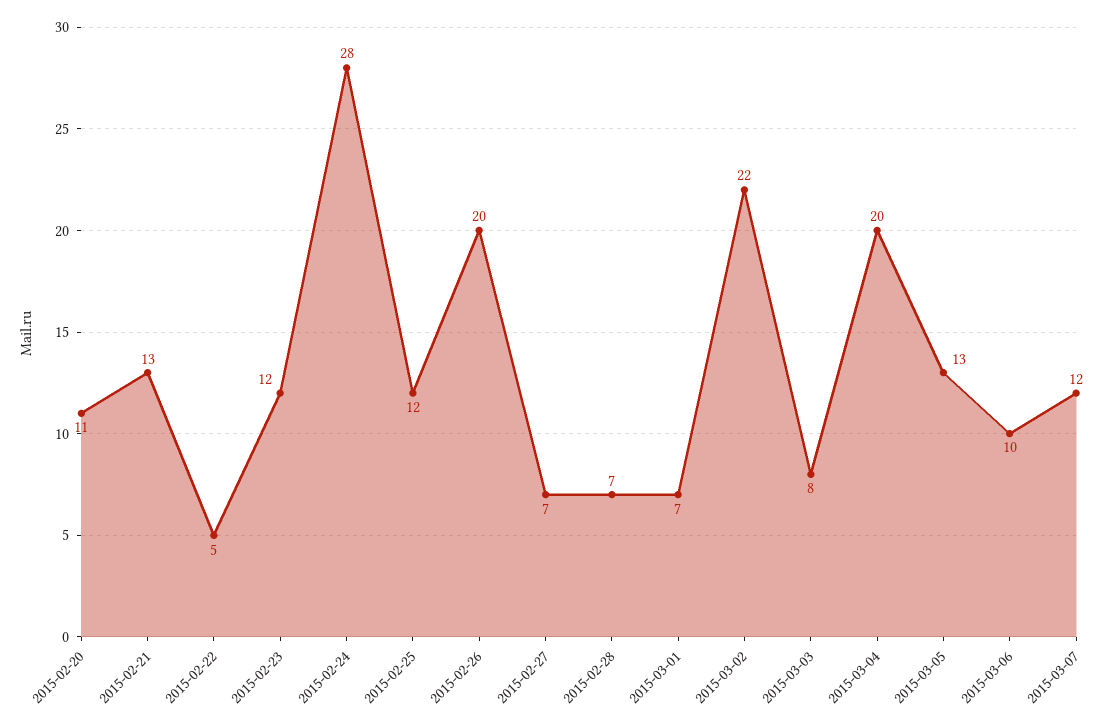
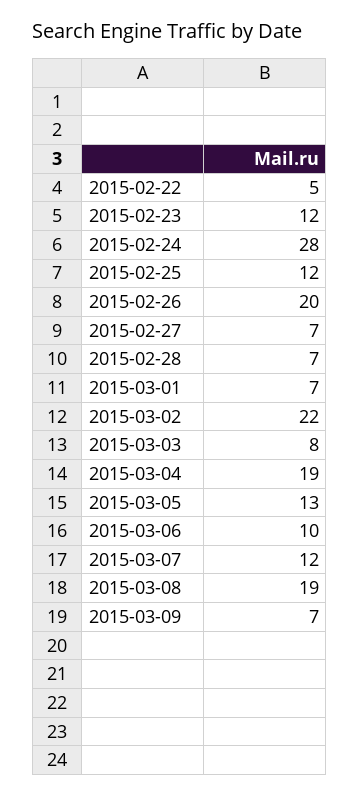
2015-02-20: 11 -> none
2015-02-21: 13 -> none
2015-03-04: 20 -> 19
2015-03-08: none -> 19
2015-03-09: none -> 7

